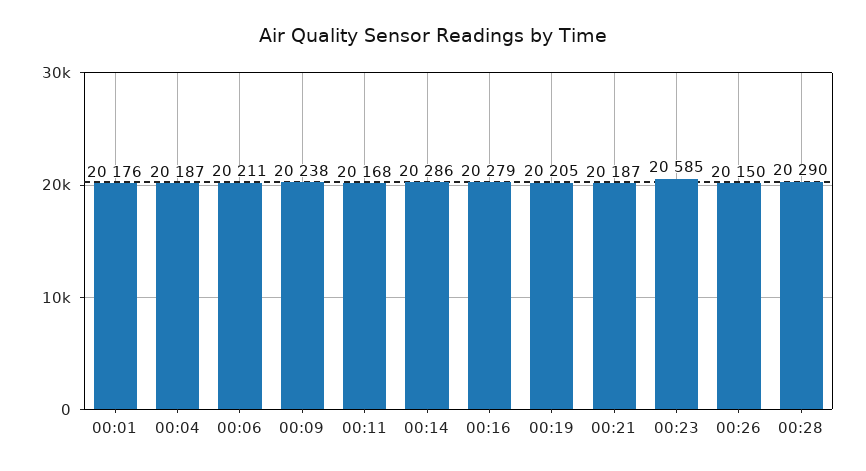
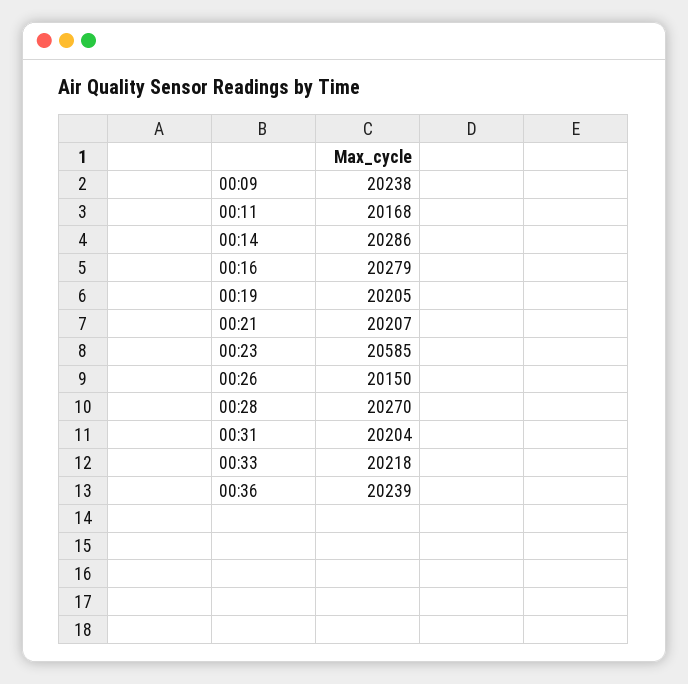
00:01: 20176 -> none
00:04: 20187 -> none
00:06: 20211 -> none
00:21: 20187 -> 20207
00:28: 20290 -> 20270
00:31: none -> 20204
00:33: none -> 20218
00:36: none -> 20239

